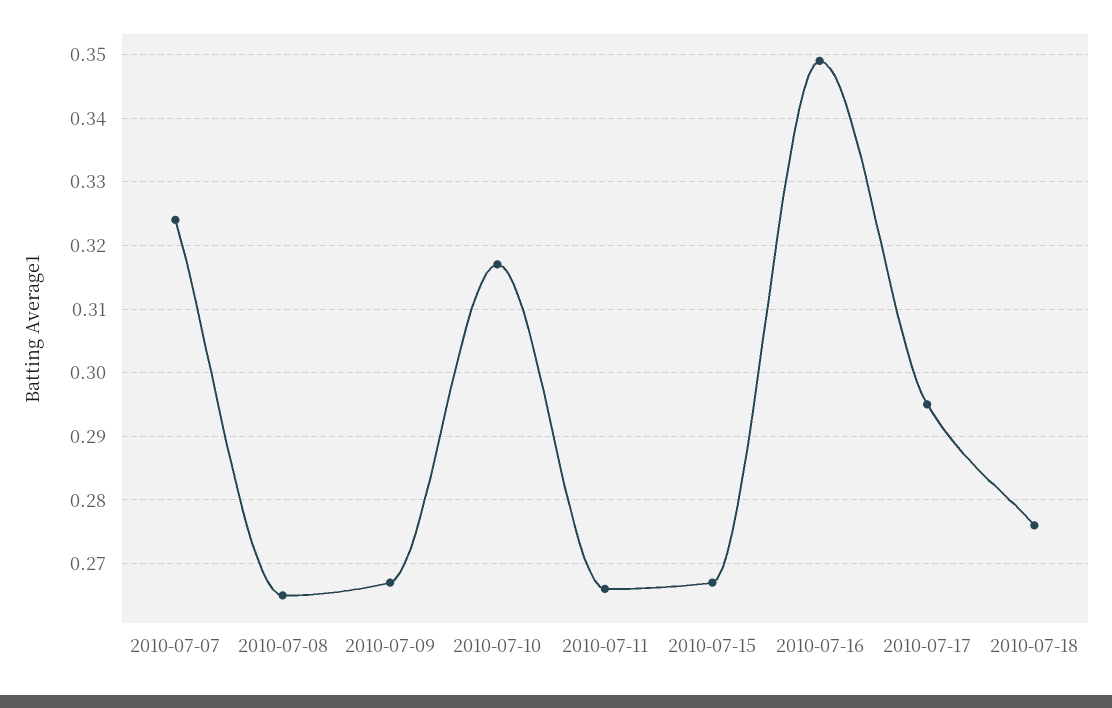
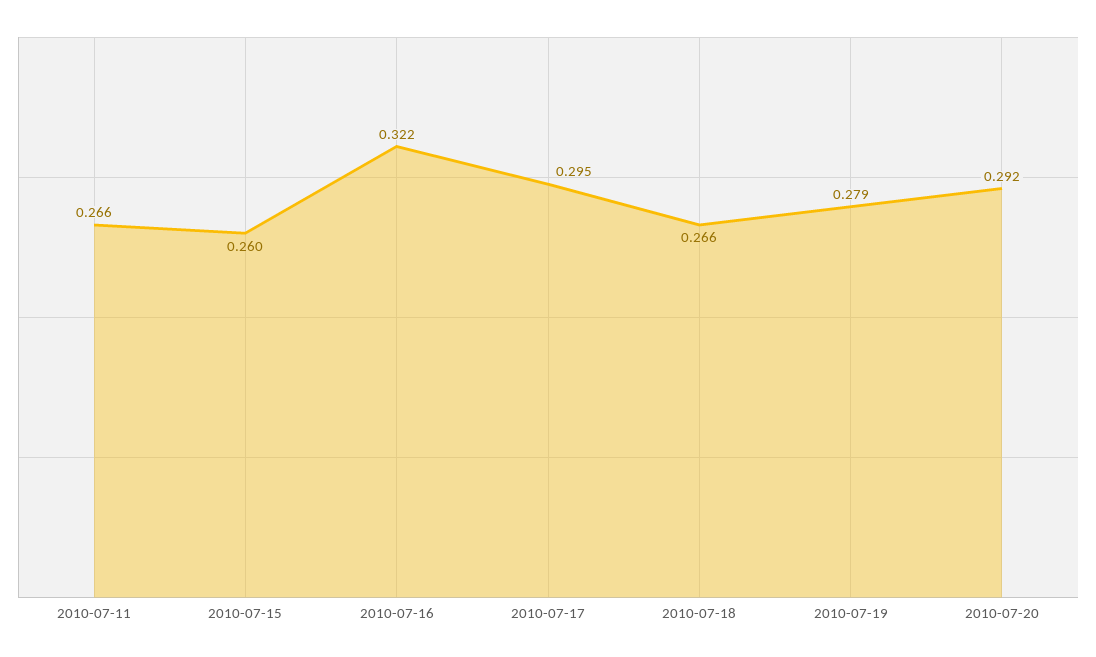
2010-07-07: 0.324 -> none
2010-07-08: 0.265 -> none
2010-07-09: 0.267 -> none
2010-07-10: 0.317 -> none
2010-07-15: 0.267 -> 0.26
2010-07-16: 0.349 -> 0.322
2010-07-18: 0.276 -> 0.266
2010-07-19: none -> 0.279
2010-07-20: none -> 0.292

